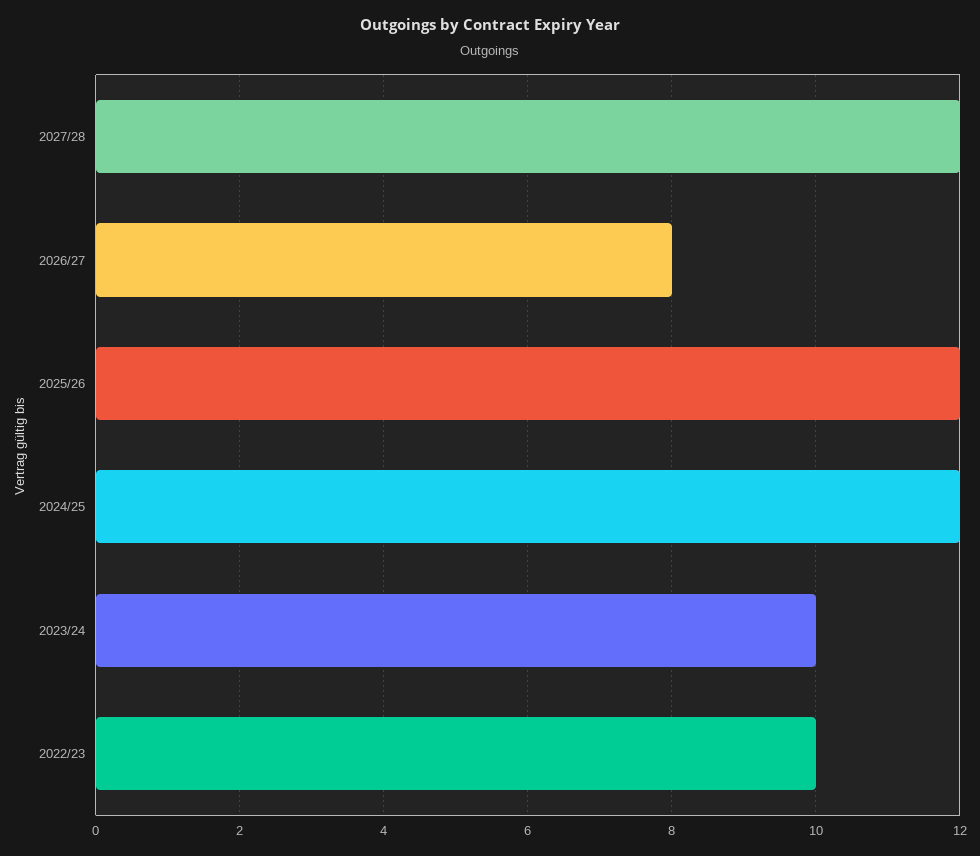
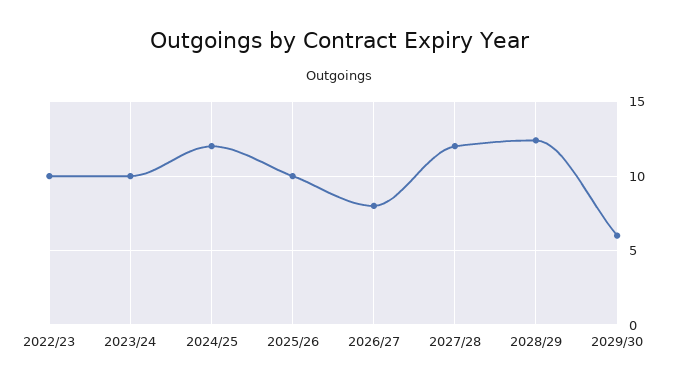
2025/26: 12 -> 10
2028/29: none -> 12.5
2029/30: none -> 6

